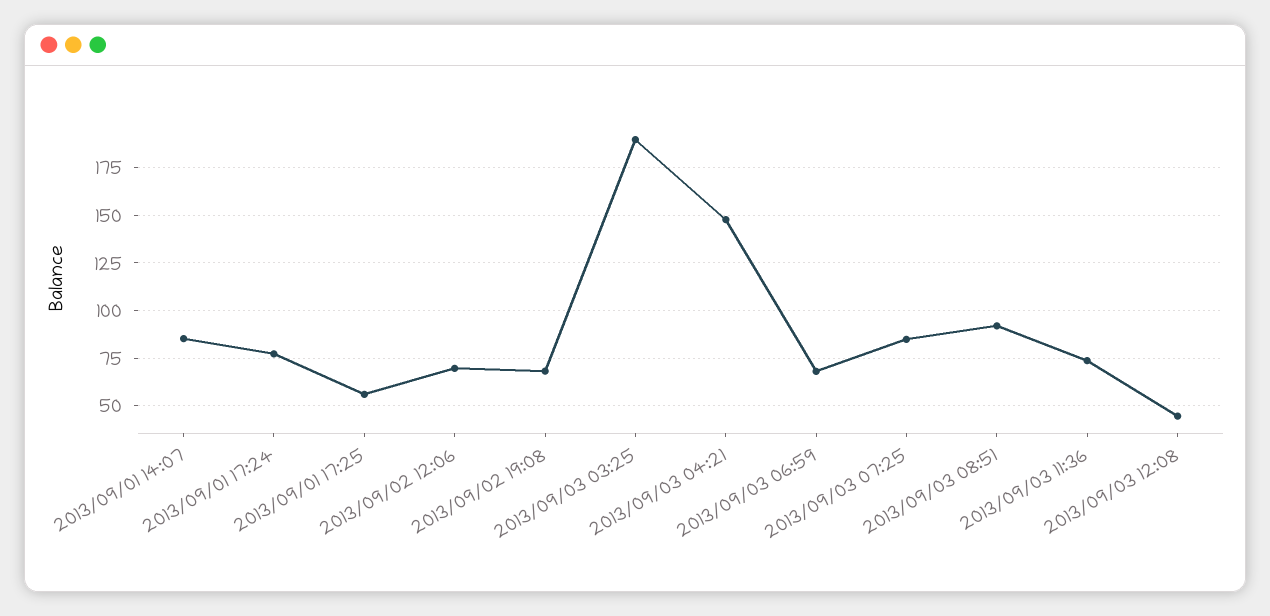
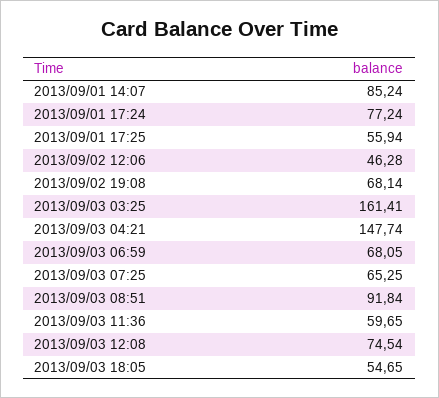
2013/09/02 12:06: 70 -> 46.28
2013/09/03 03:25: 190 -> 161.41
2013/09/03 07:25: 85 -> 65.25
2013/09/03 11:36: 75 -> 59.65
2013/09/03 12:08: 45 -> 74.54
2013/09/03 18:05: none -> 54.65

